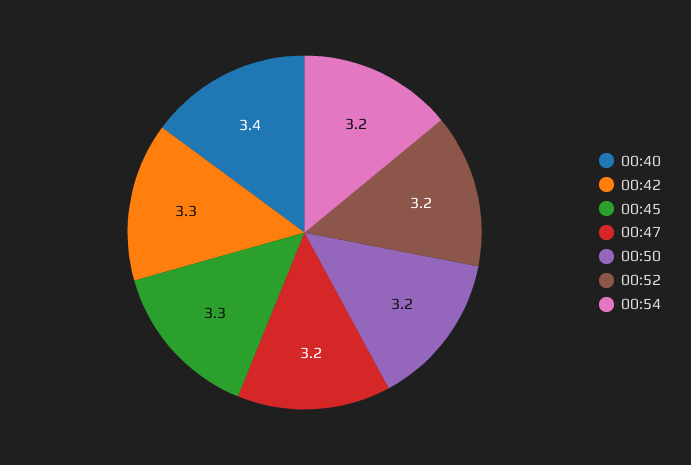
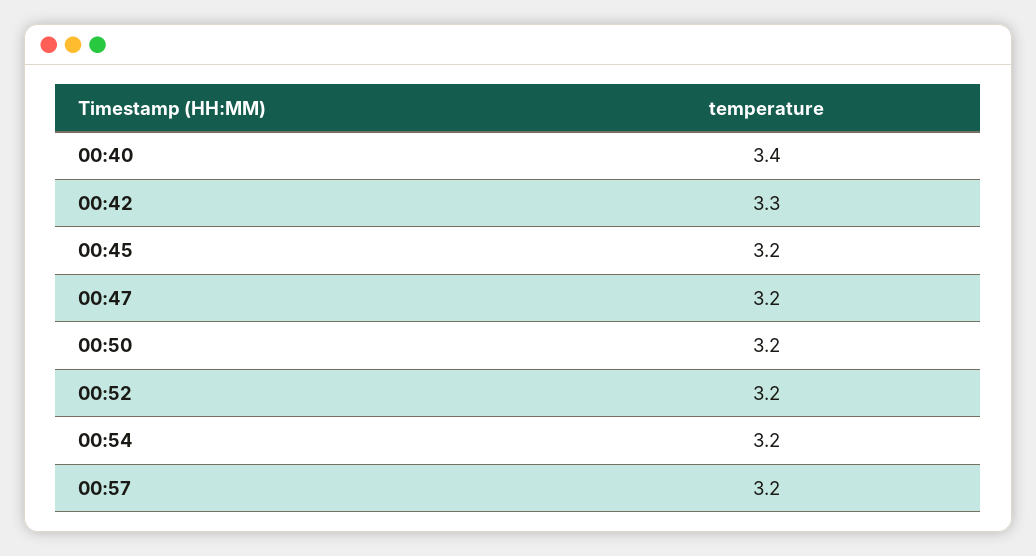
00:45: 3.3 -> 3.2
00:57: none -> 3.2

